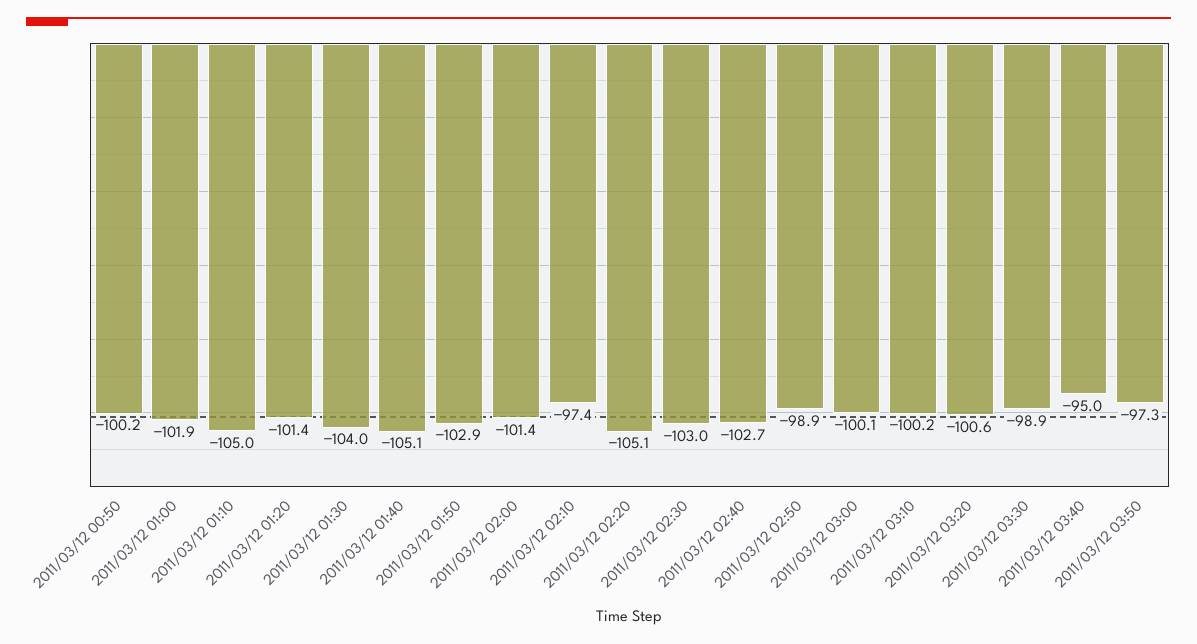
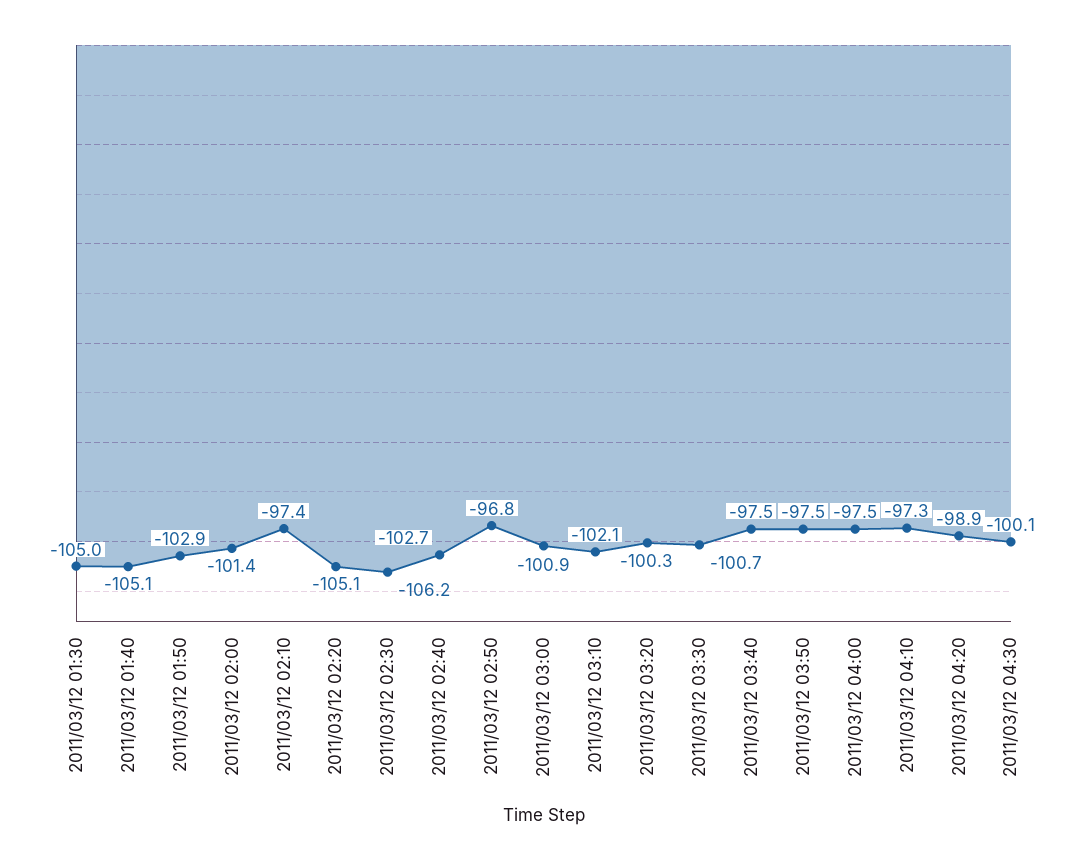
2011/03/12 00:50: -100.2 -> none
2011/03/12 01:00: -101.9 -> none
2011/03/12 01:10: -105 -> none
2011/03/12 01:20: -101.4 -> none
2011/03/12 01:30: -104 -> -105
2011/03/12 02:30: -103 -> -106.2
2011/03/12 02:50: -98.9 -> -96.8
2011/03/12 03:00: -100.1 -> -100.9
2011/03/12 03:10: -100.2 -> -102.1
2011/03/12 03:20: -100.6 -> -100.3
2011/03/12 03:30: -98.9 -> -100.7
2011/03/12 03:40: -95 -> -97.5
2011/03/12 03:50: -97.3 -> -97.5
2011/03/12 04:00: none -> -97.5
2011/03/12 04:10: none -> -97.3
2011/03/12 04:20: none -> -98.9
2011/03/12 04:30: none -> -100.1

